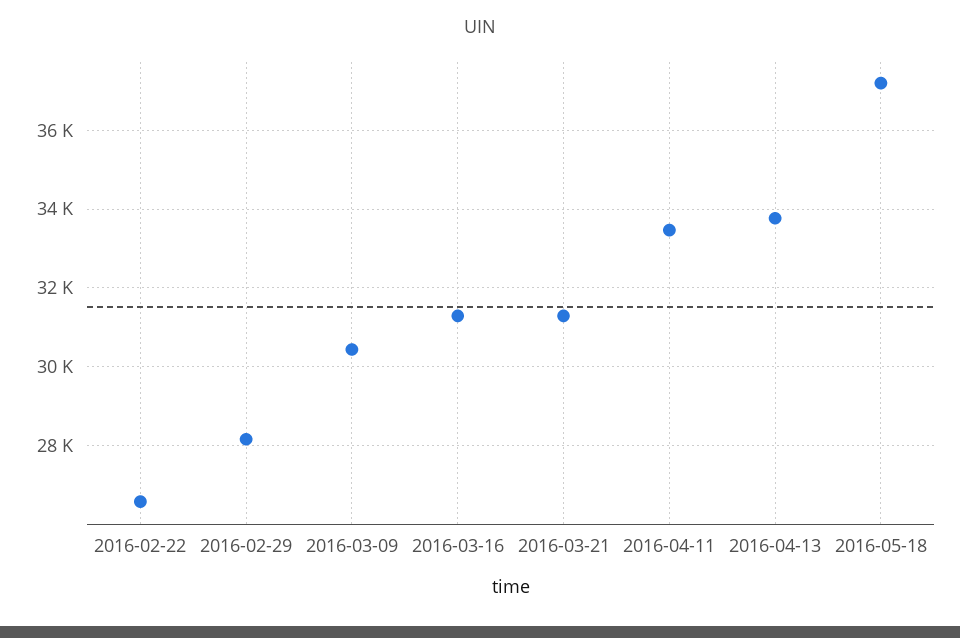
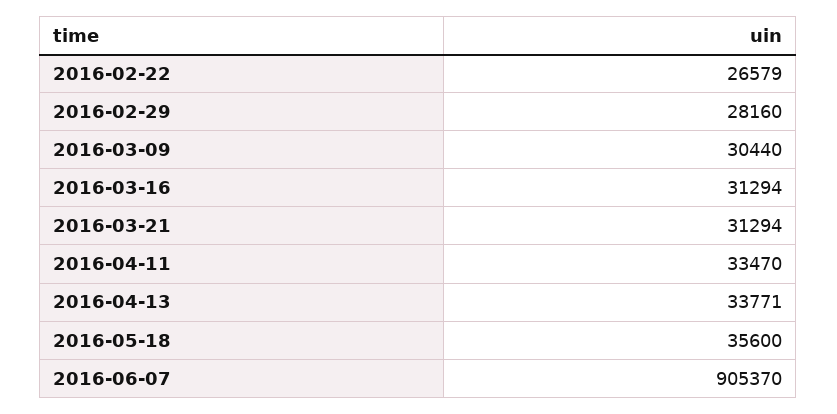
2016-05-18: 37200 -> 35600
2016-06-07: none -> 905370

